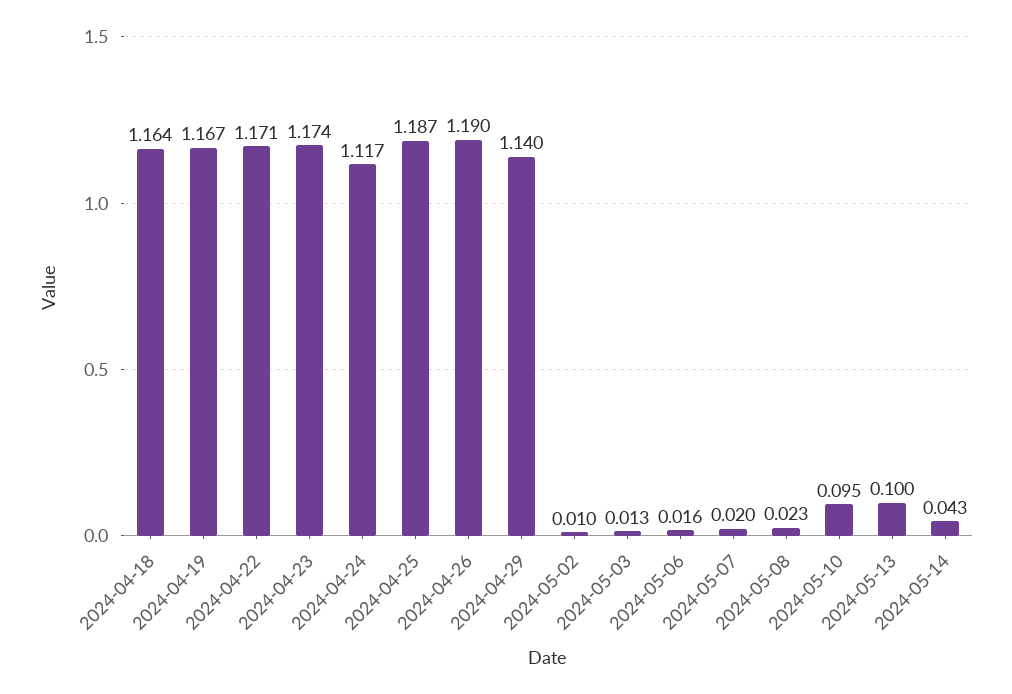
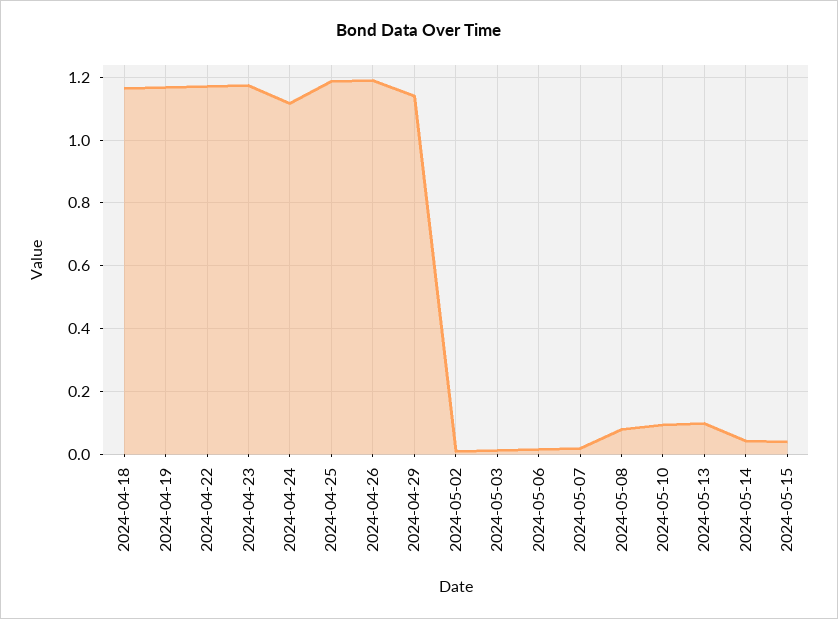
2024-05-08: 0.023 -> 0.08
2024-05-15: none -> 0.04

